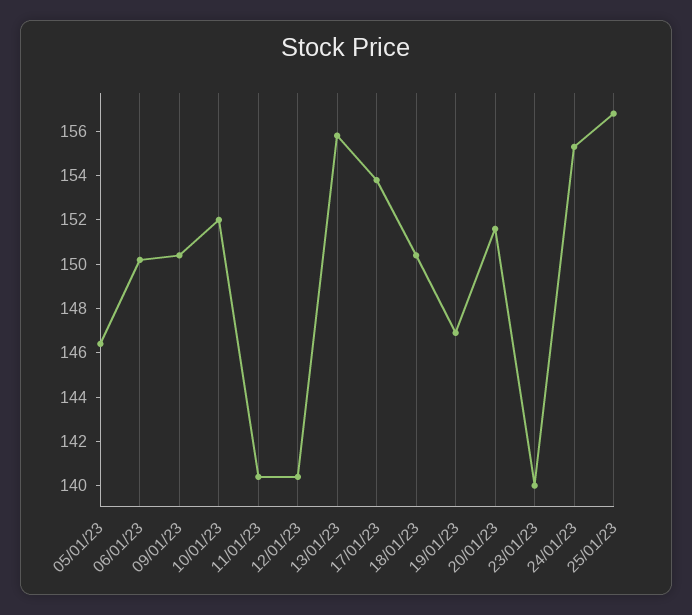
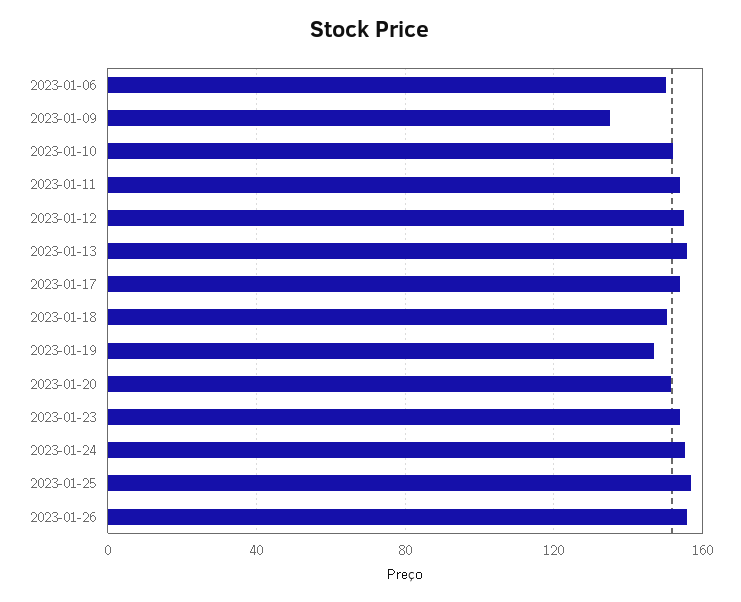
05/01/23: 146.5 -> none
09/01/23: 150.5 -> 135
11/01/23: 140.5 -> 155
12/01/23: 140.5 -> 155
23/01/23: 140 -> 155
2023-01-26: none -> 155

